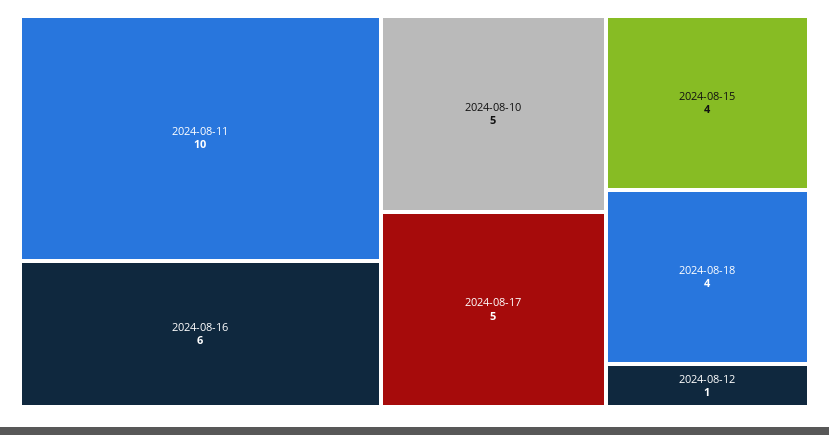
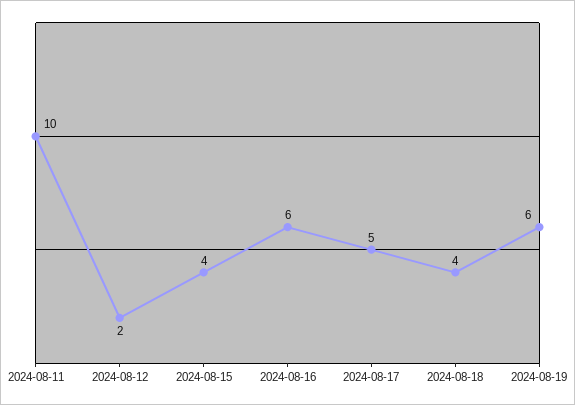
2024-08-10: 5 -> none
2024-08-12: 1 -> 2
2024-08-19: none -> 6

